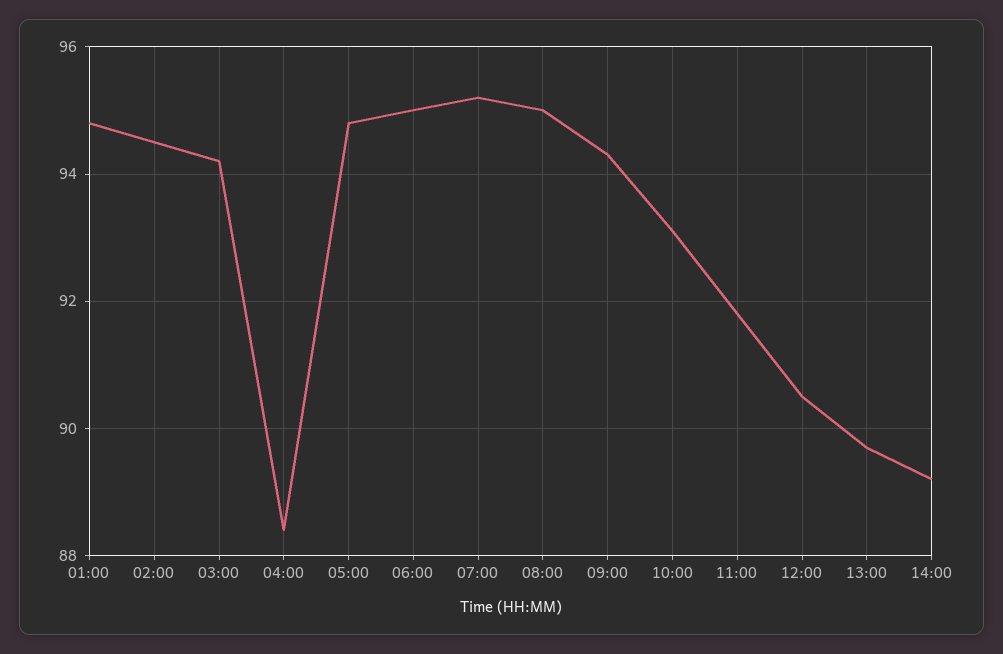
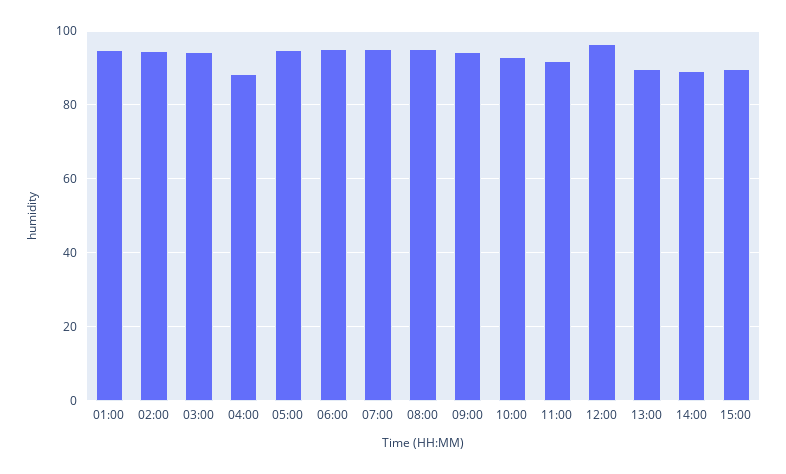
12:00: 90.5 -> 96
15:00: none -> 90

